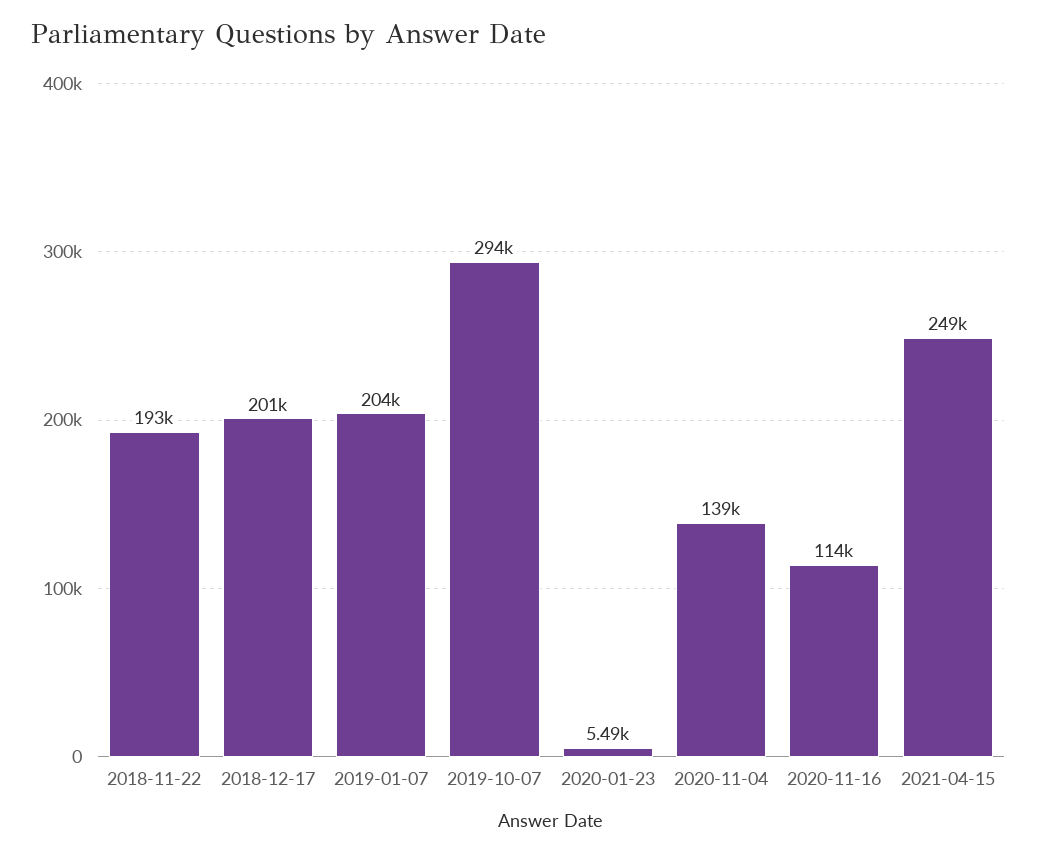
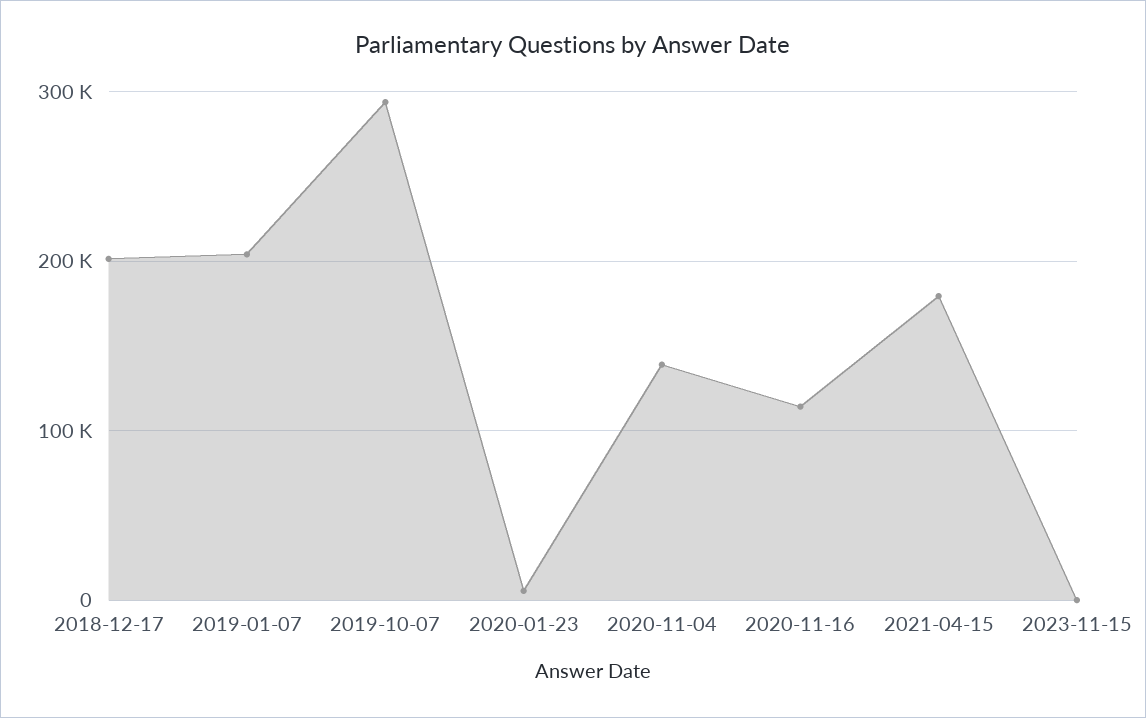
2018-11-22: 193000 -> none
2021-04-15: 249000 -> 180000
2023-11-15: none -> 0

